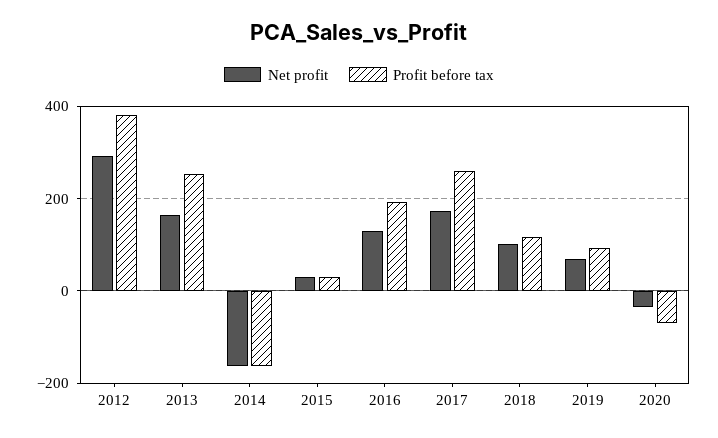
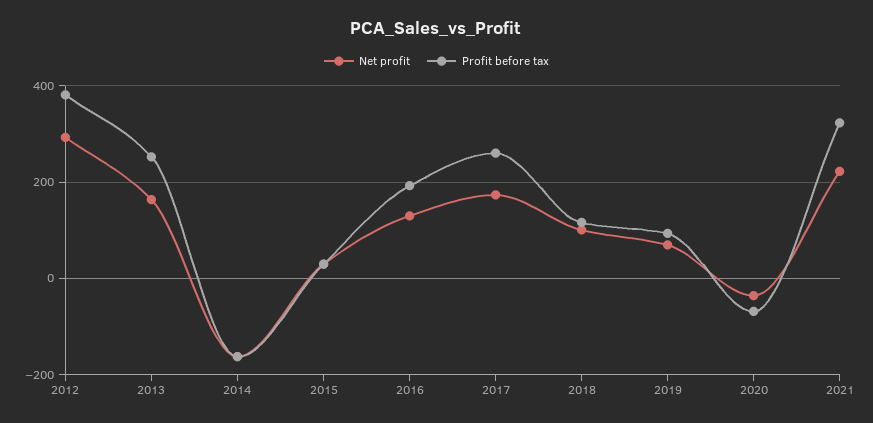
Net profit, 2021: none -> 220
Profit before tax, 2021: none -> 320

